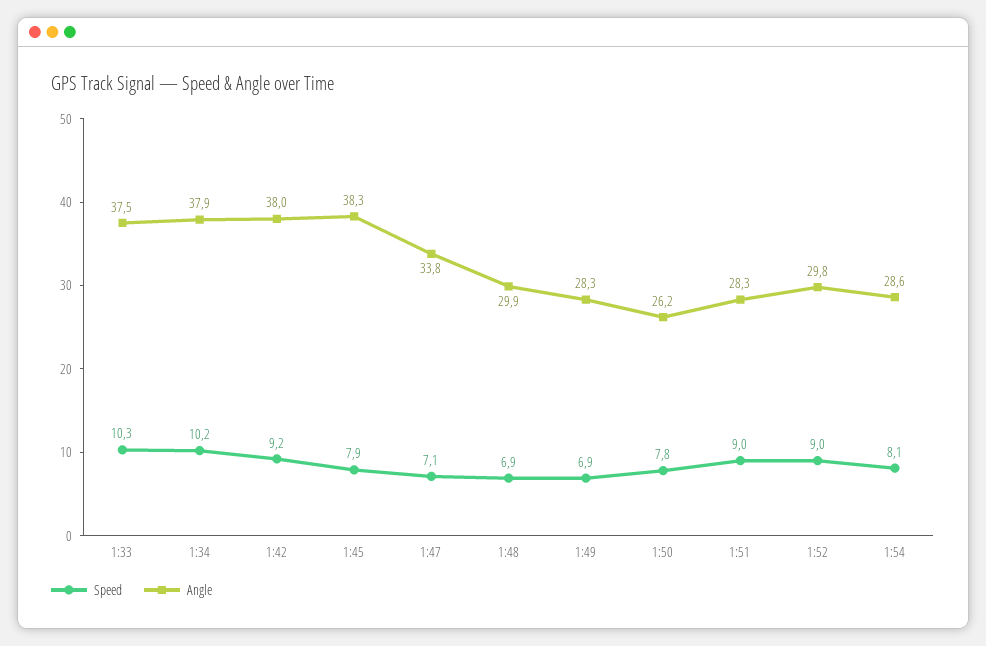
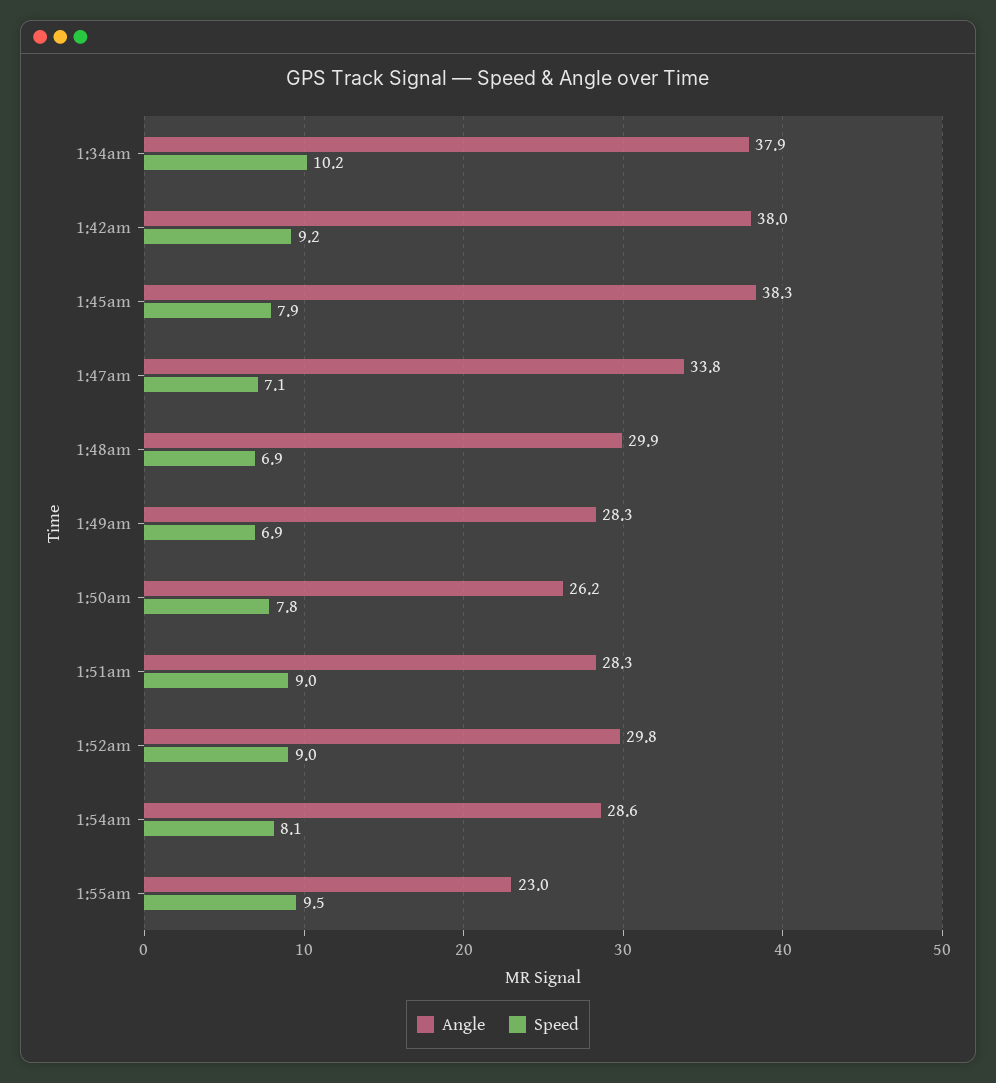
Speed, 1:33: 10.3 -> none
Angle, 1:33: 37.5 -> none
Angle, 1:55am: none -> 23
Speed, 1:55am: none -> 9.5

